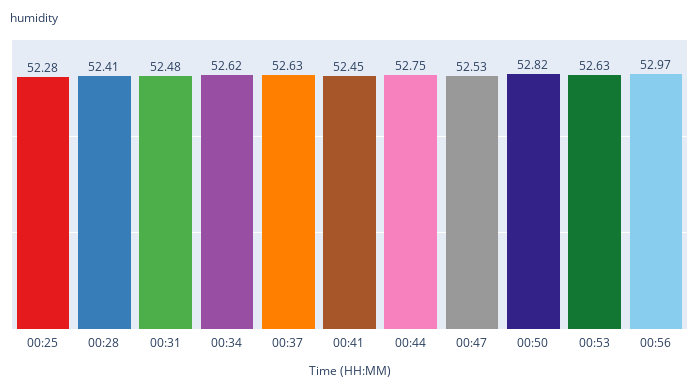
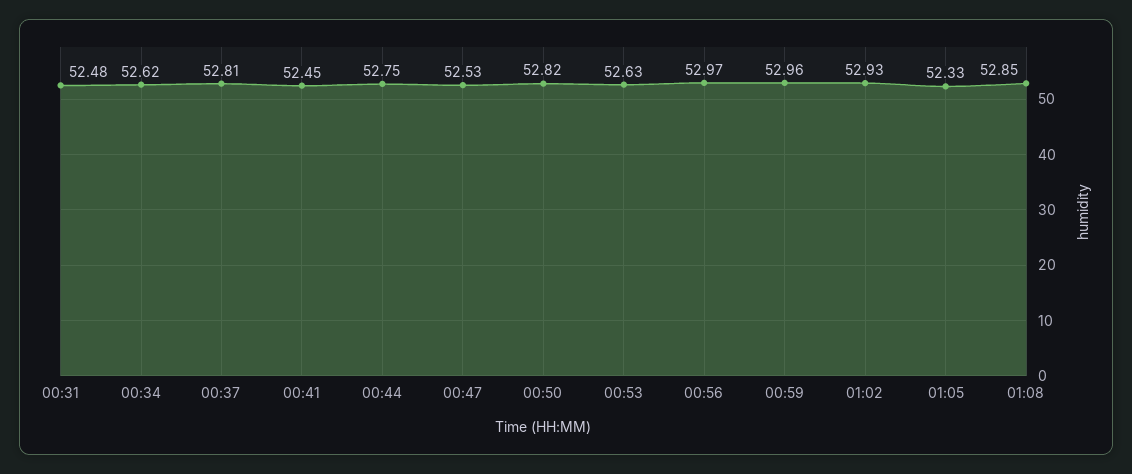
00:25: 52.28 -> none
00:28: 52.41 -> none
00:37: 52.63 -> 52.81
00:59: none -> 52.96
01:02: none -> 52.93
01:05: none -> 52.33
01:08: none -> 52.85

